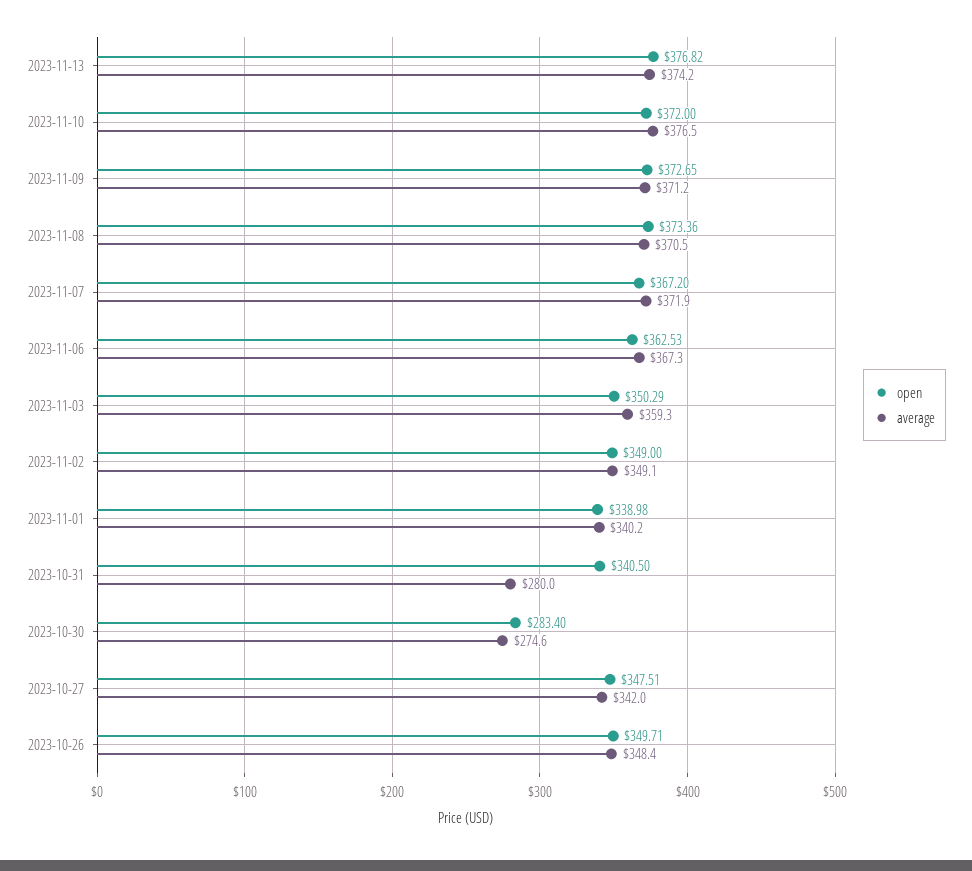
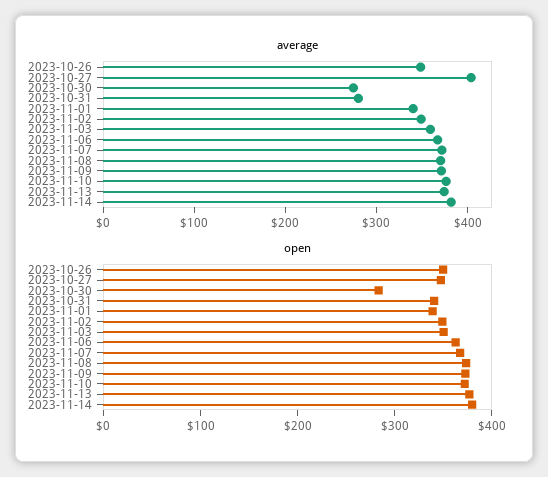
average, 2023-10-27: 342 -> 400
average, 2023-11-14: none -> 380
open, 2023-11-14: none -> 380

